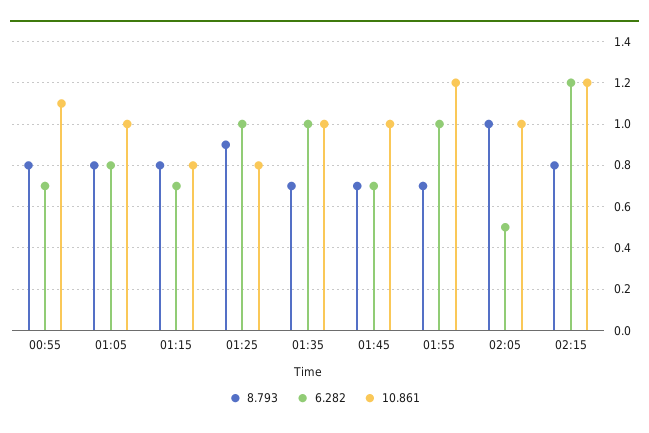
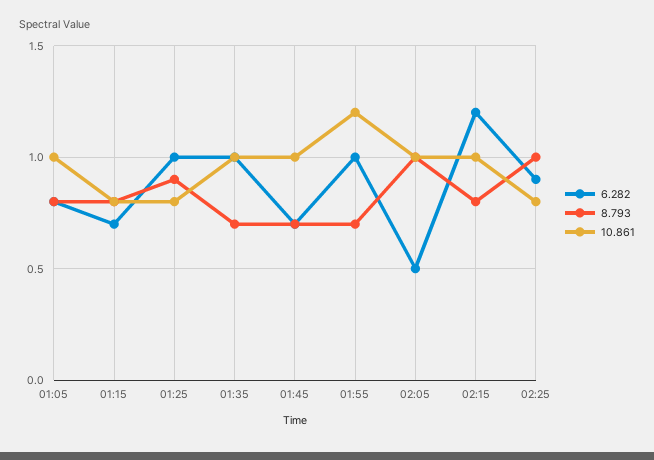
8.793, 00:55: 0.8 -> none
6.282, 00:55: 0.7 -> none
10.861, 00:55: 1.1 -> none
10.861, 02:15: 1.2 -> 1
6.282, 02:25: none -> 0.9
8.793, 02:25: none -> 1
10.861, 02:25: none -> 0.8

